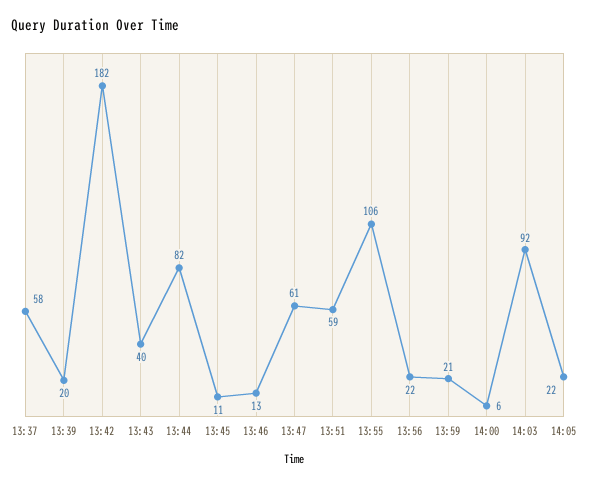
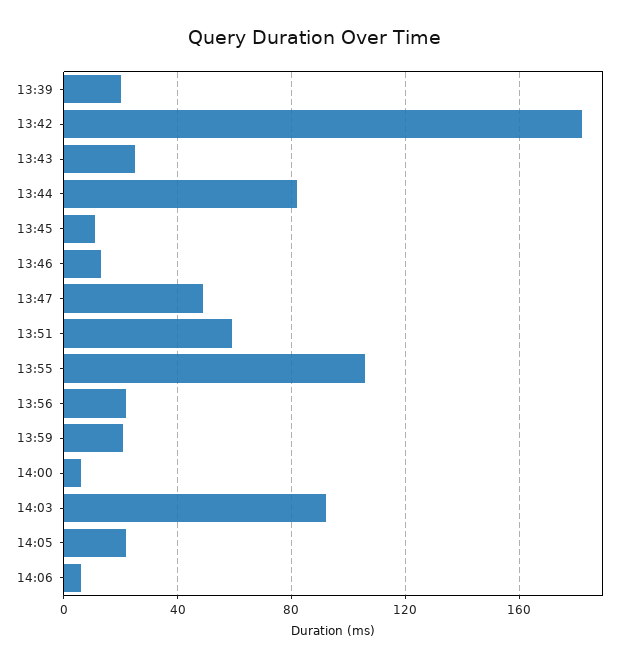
13:37: 58 -> none
13:43: 40 -> 25
13:47: 61 -> 50
14:06: none -> 5

